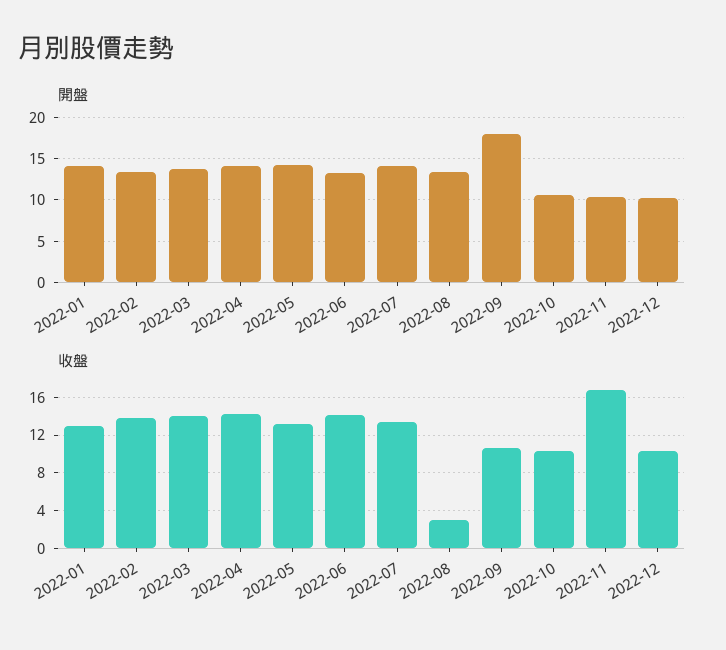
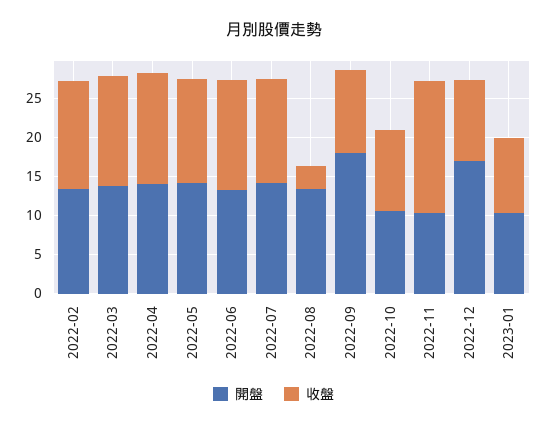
開盤, 2022-01: 14 -> none
開盤, 2022-12: 10 -> 17.5
收盤, 2022-01: 13 -> none
開盤, 2023-01: none -> 10
收盤, 2023-01: none -> 10

